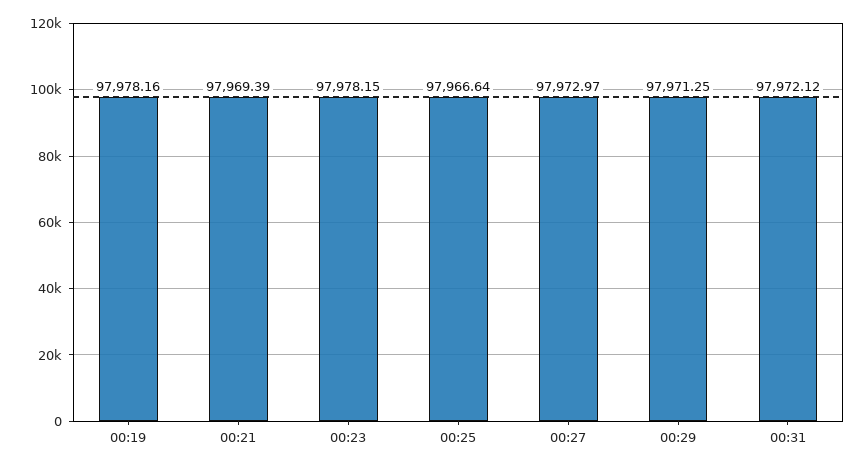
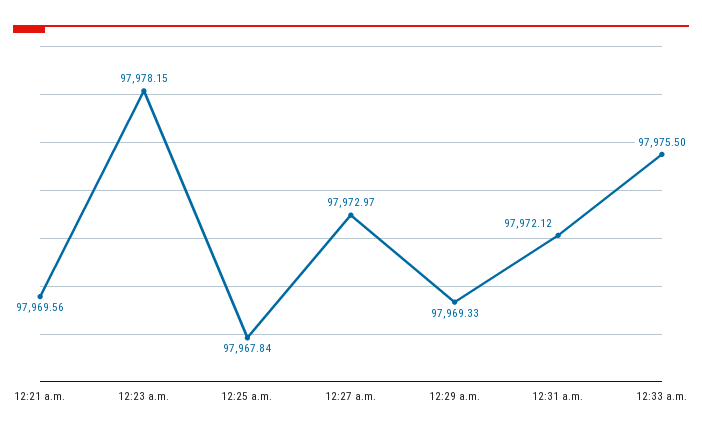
00:19: 97978.16 -> none
00:21: 97969.39 -> 97969.56
00:25: 97966.64 -> 97967.84
00:29: 97971.25 -> 97969.33
12:33 a.m.: none -> 97975.5

